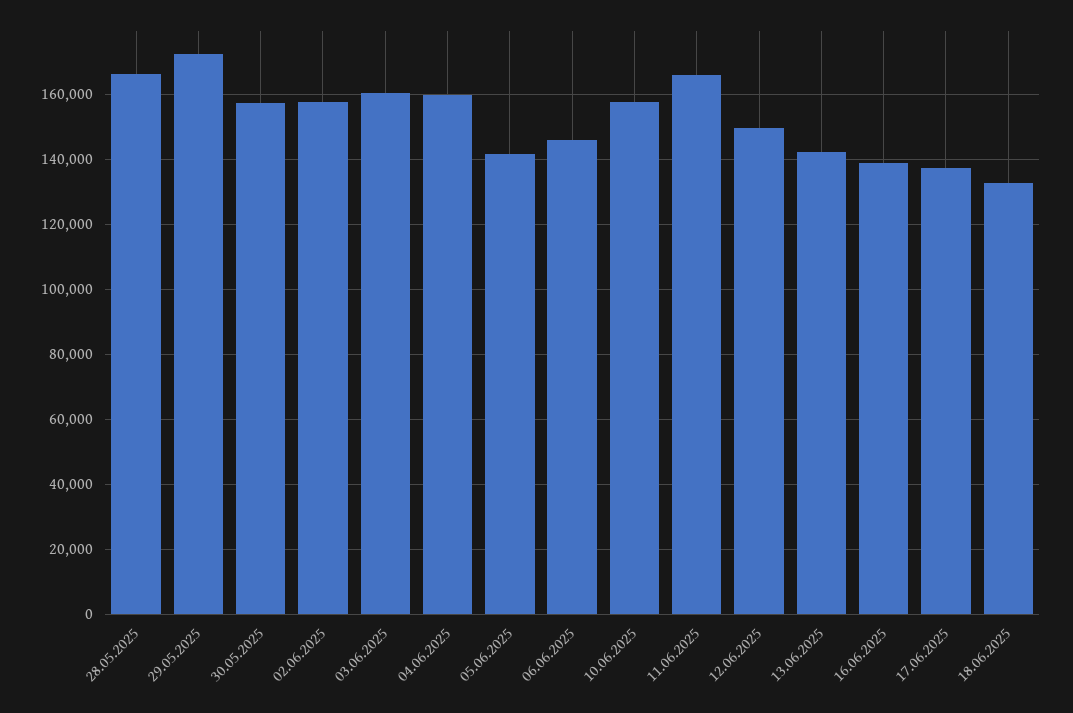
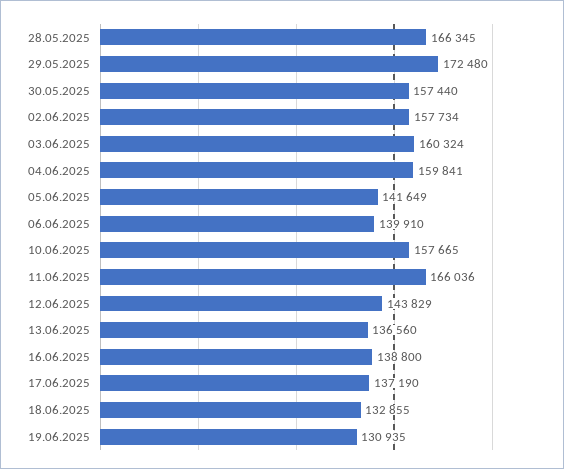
06.06.2025: 146000 -> 139910
12.06.2025: 150000 -> 143829
13.06.2025: 142000 -> 136560
19.06.2025: none -> 130935

